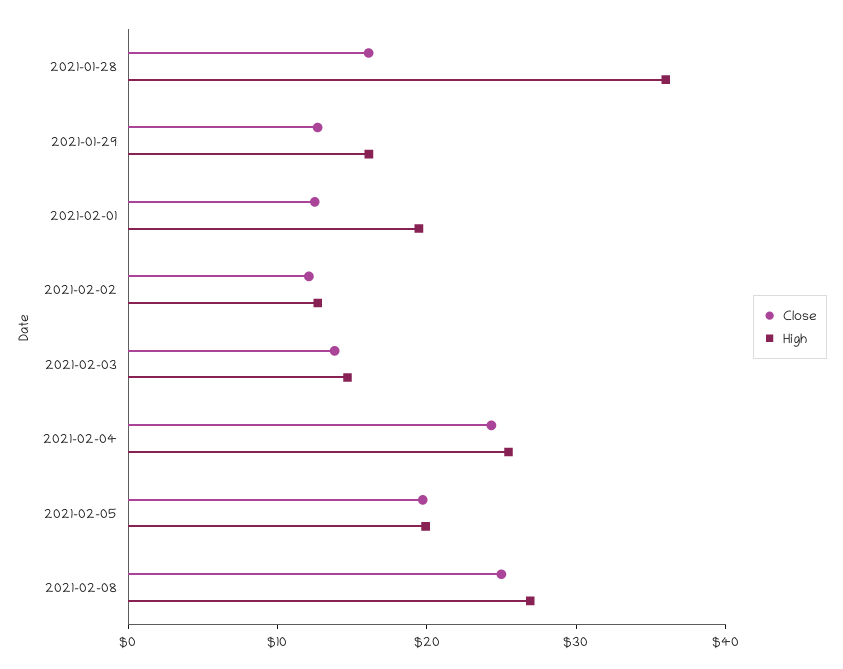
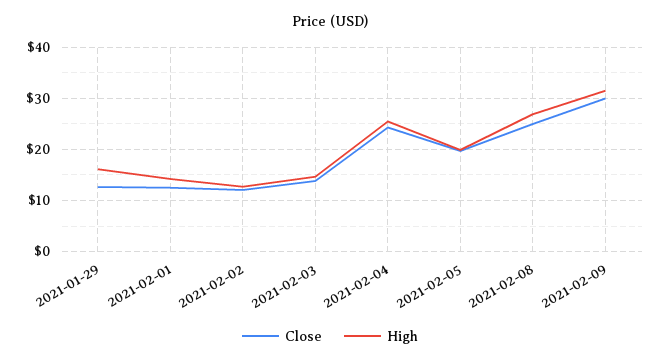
Close, 2021-01-28: 16 -> none
High, 2021-01-28: 36 -> none
High, 2021-02-01: 20 -> 14
Close, 2021-02-09: none -> 30
High, 2021-02-09: none -> 32

